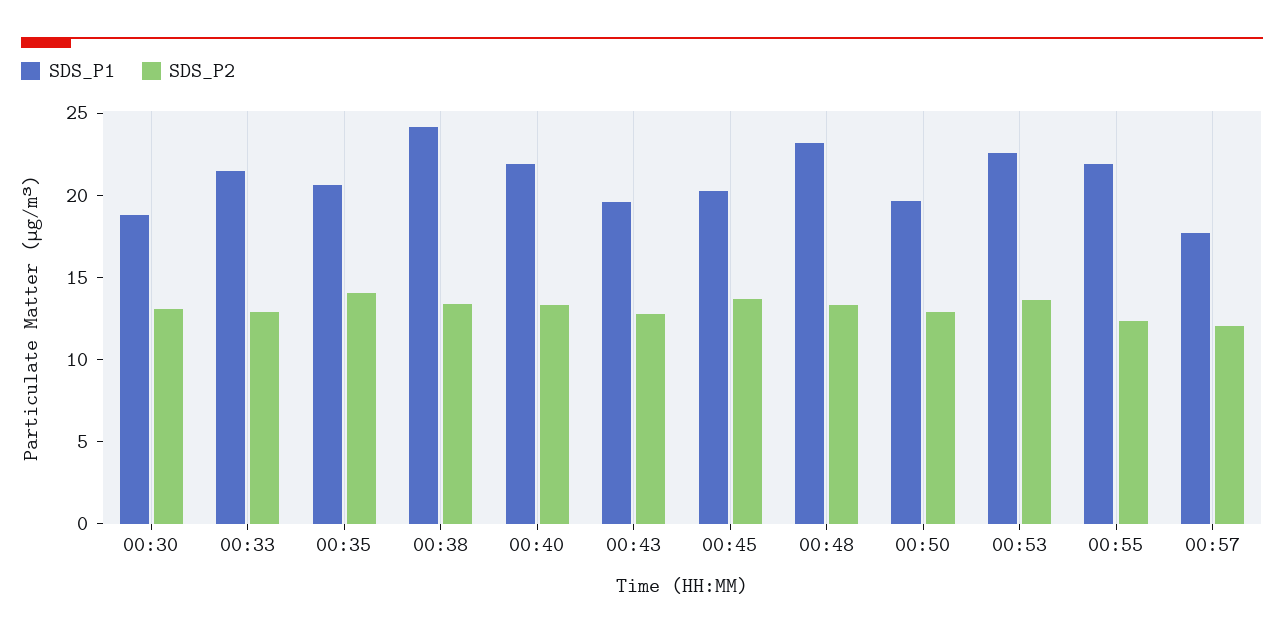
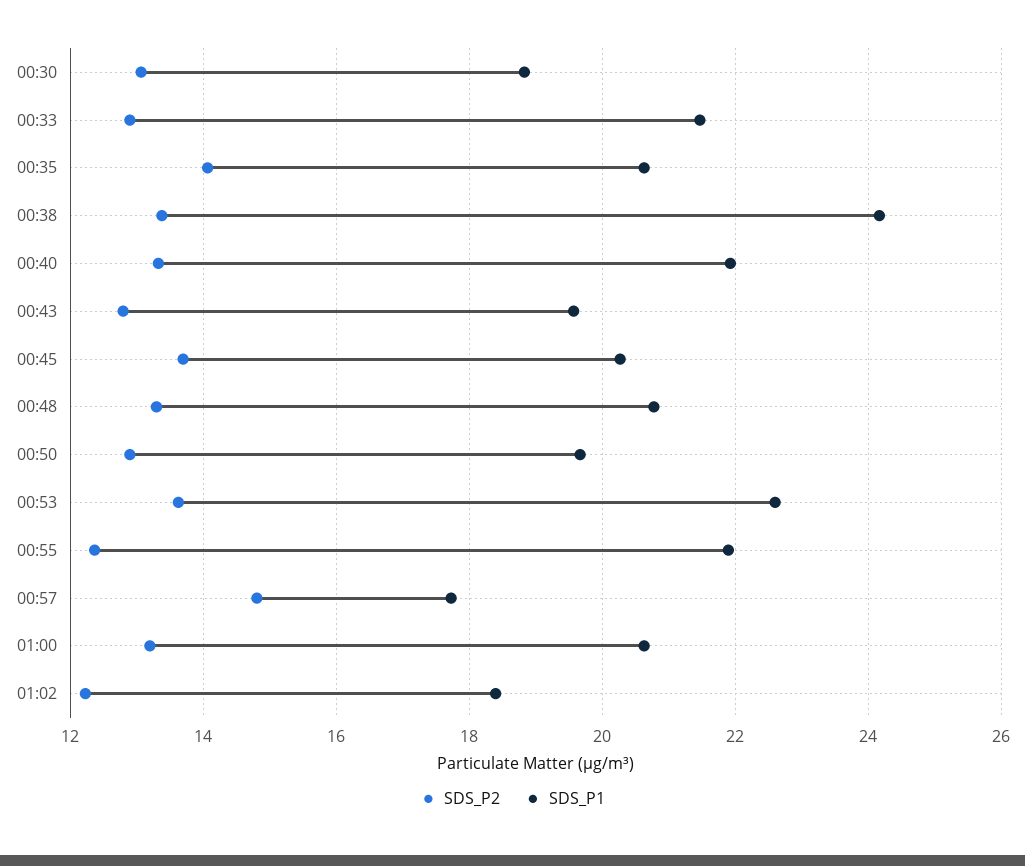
SDS_P1, 00:48: 23 -> 20.8
SDS_P2, 00:57: 12 -> 14.8
SDS_P2, 01:00: none -> 13.2
SDS_P1, 01:00: none -> 20.6
SDS_P2, 01:02: none -> 12.2
SDS_P1, 01:02: none -> 18.4

